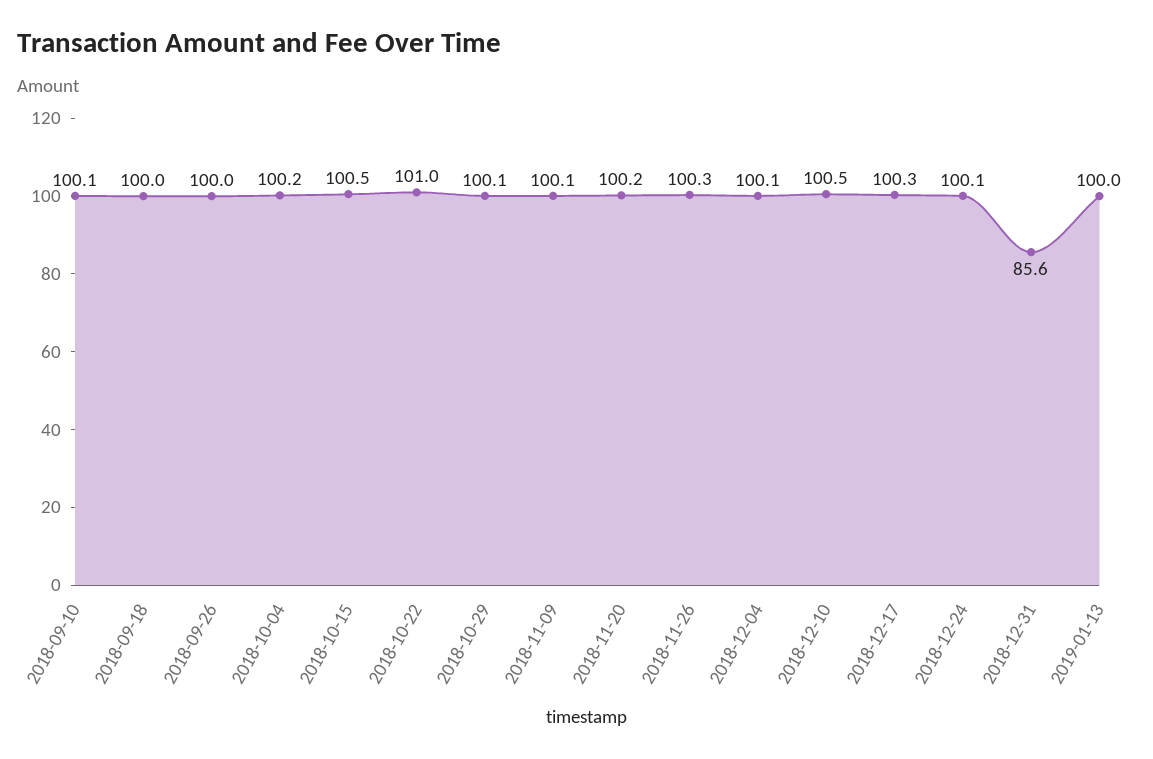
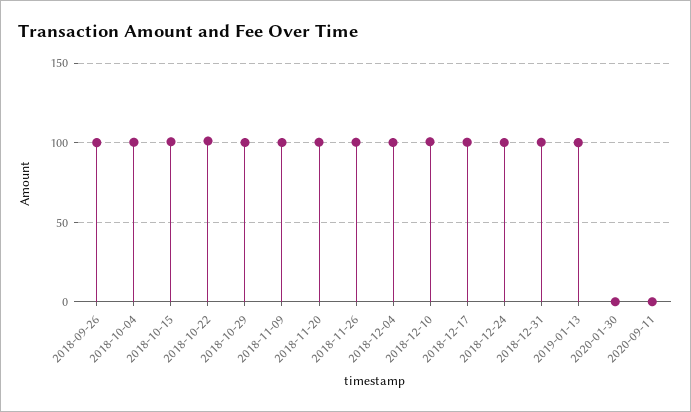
2018-09-10: 100.1 -> none
2018-09-18: 100 -> none
2018-12-31: 85.6 -> 100
2020-01-30: none -> 0
2020-09-11: none -> 0

